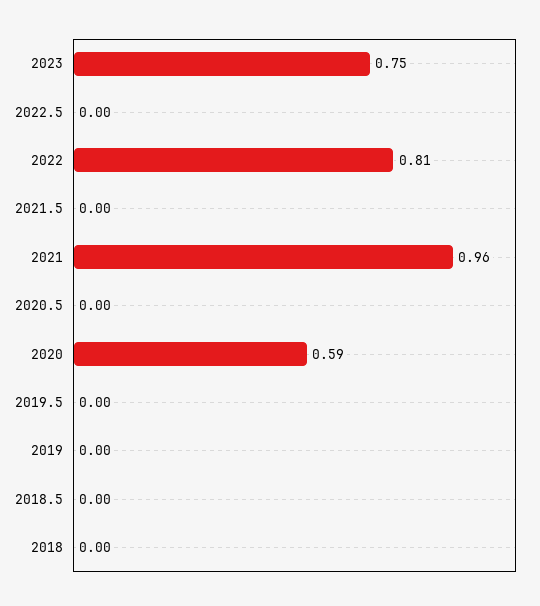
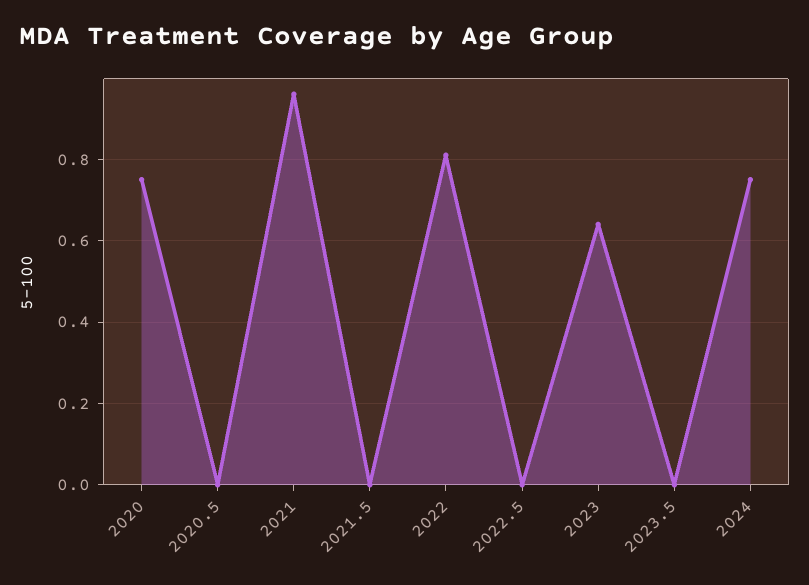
2023: 0.75 -> 0.65
2020: 0.59 -> 0.75
2019.5: 0 -> none
2019: 0 -> none
2018.5: 0 -> none
2018: 0 -> none
2023.5: none -> 0
2024: none -> 0.75

